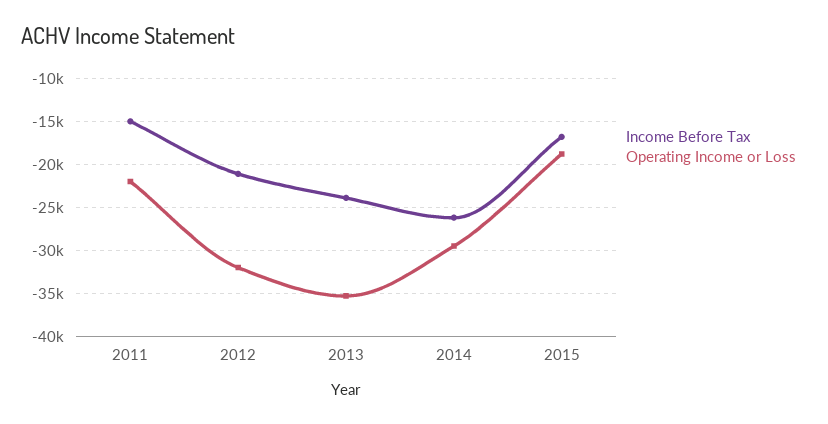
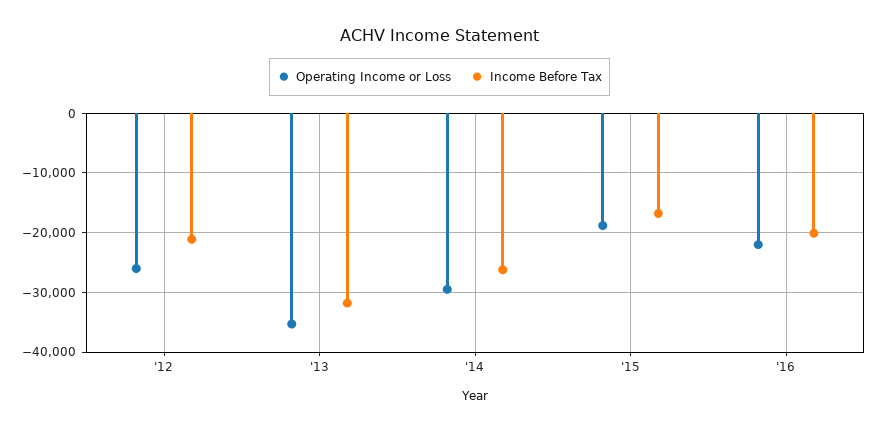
Income Before Tax, 2011: -15000 -> none
Operating Income or Loss, 2011: -22000 -> none
Operating Income or Loss, 2012: -32000 -> -26000
Income Before Tax, 2013: -24000 -> -32000
Operating Income or Loss, '16: none -> -22000
Income Before Tax, '16: none -> -20000

